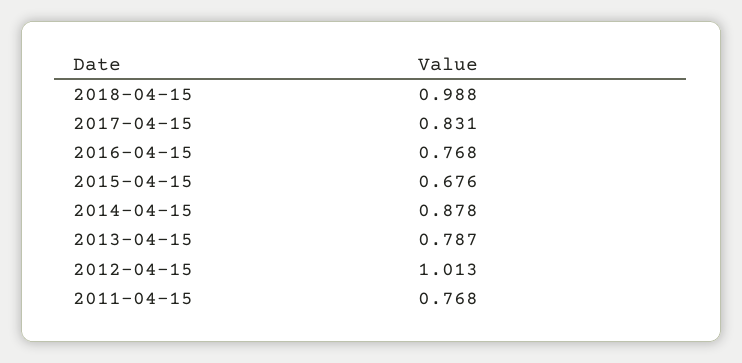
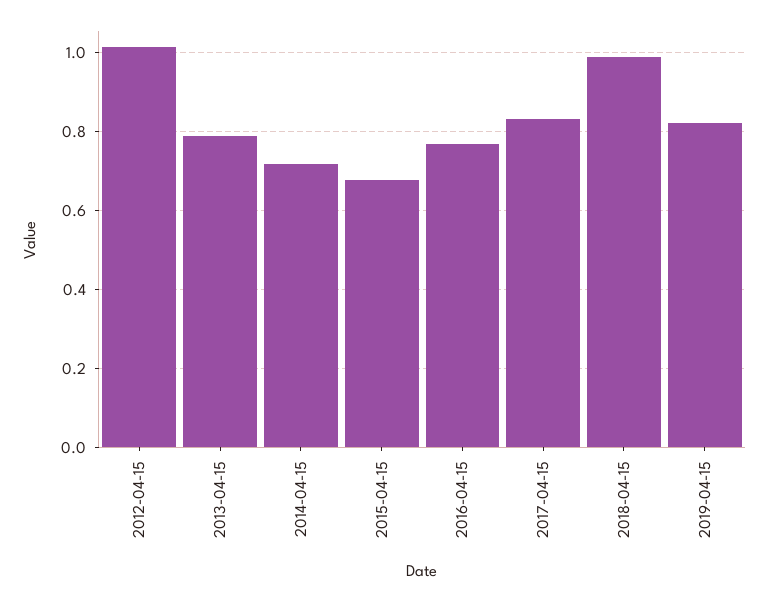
2014-04-15: 0.878 -> 0.72
2011-04-15: 0.768 -> none
2019-04-15: none -> 0.82

